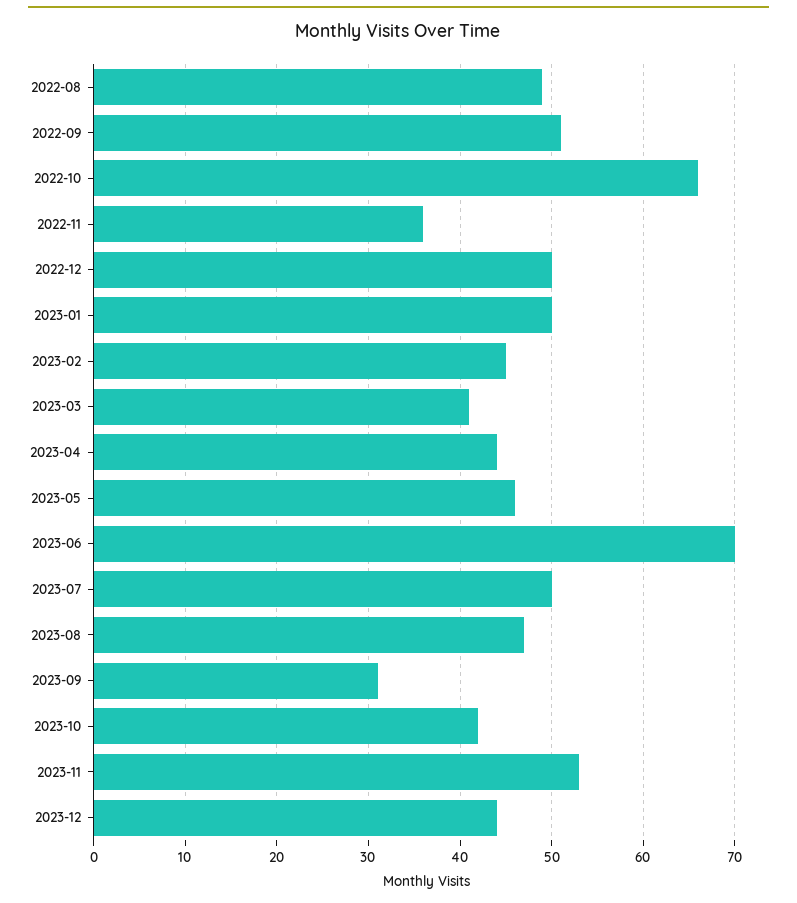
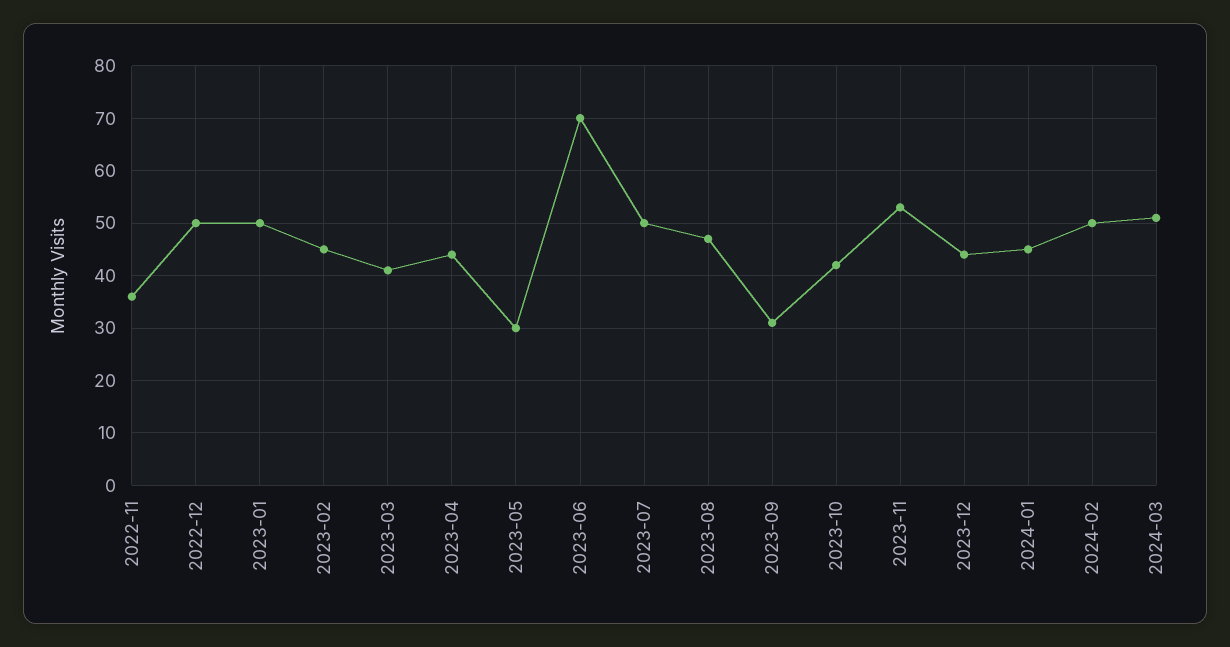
2022-08: 49 -> none
2022-09: 51 -> none
2022-10: 66 -> none
2023-05: 46 -> 30
2024-01: none -> 45
2024-02: none -> 50
2024-03: none -> 50

